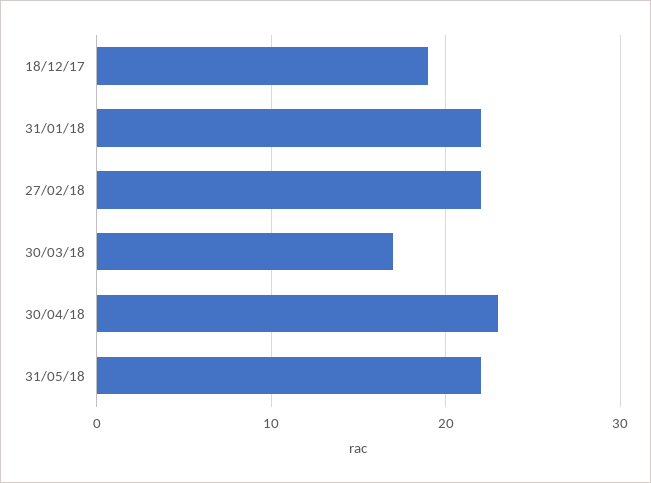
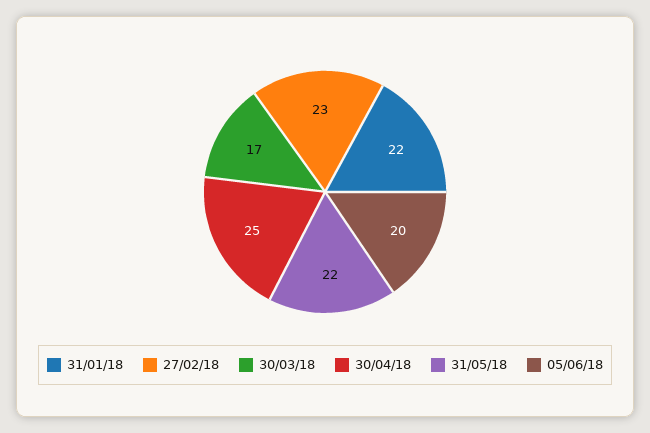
18/12/17: 19 -> none
27/02/18: 22 -> 23
30/04/18: 23 -> 25
05/06/18: none -> 20

